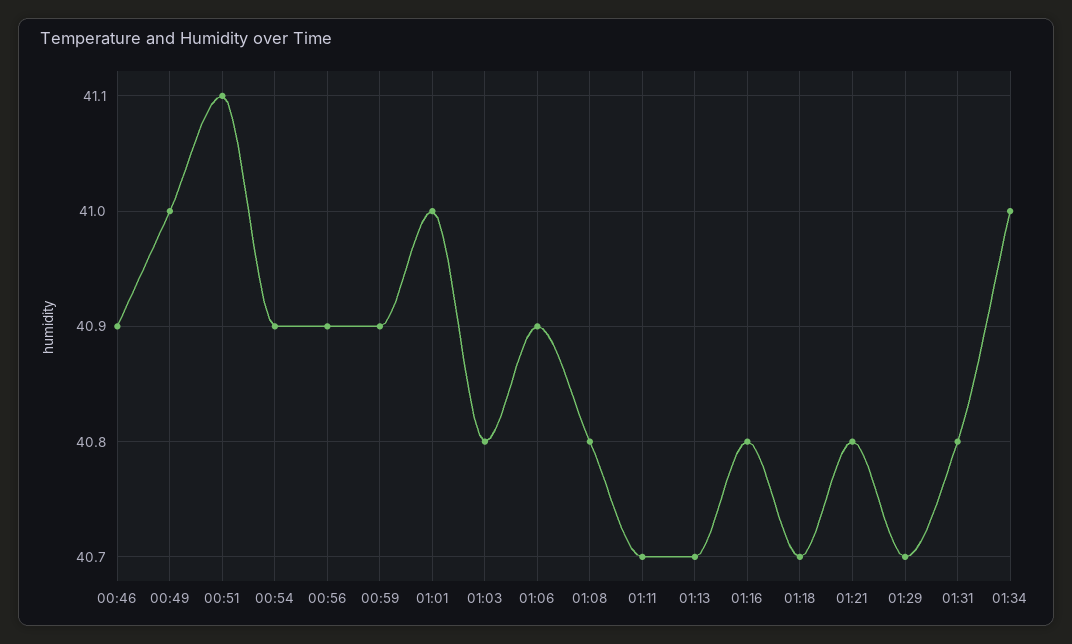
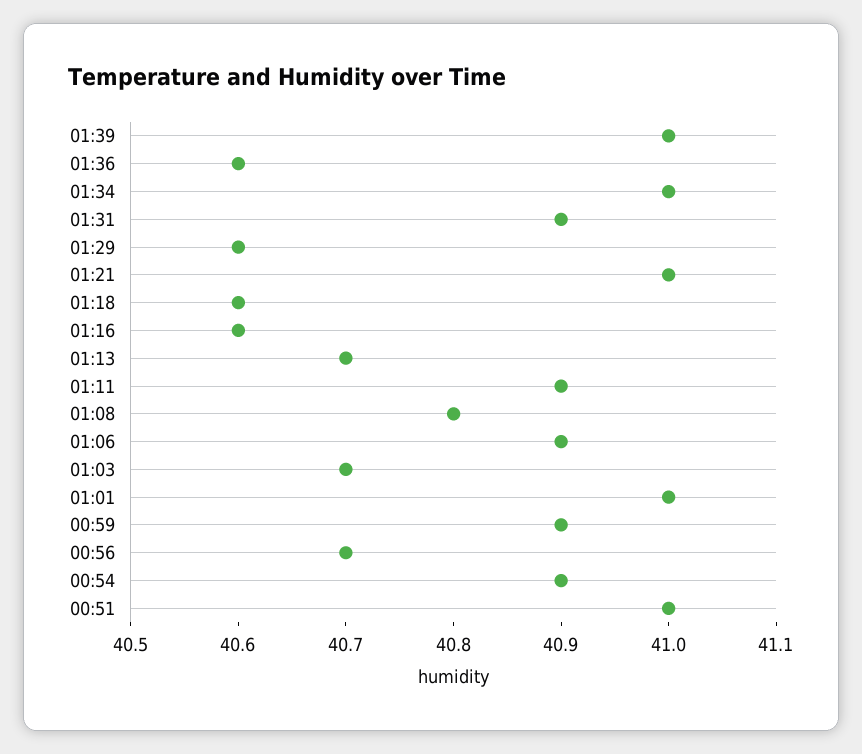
00:46: 40.9 -> none
00:49: 41 -> none
00:51: 41.1 -> 41
00:56: 40.9 -> 40.7
01:03: 40.8 -> 40.7
01:11: 40.7 -> 40.9
01:16: 40.8 -> 40.6
01:18: 40.7 -> 40.6
01:21: 40.8 -> 41
01:29: 40.7 -> 40.6
01:31: 40.8 -> 40.9
01:39: none -> 41
01:36: none -> 40.6

